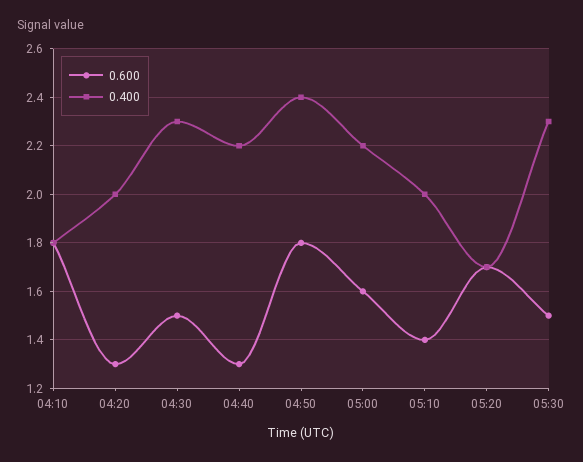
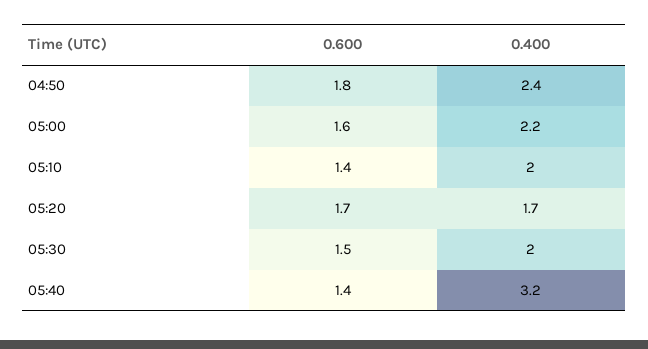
0.600, 04:10: 1.8 -> none
0.400, 04:10: 1.8 -> none
0.600, 04:20: 1.3 -> none
0.400, 04:20: 2 -> none
0.600, 04:30: 1.5 -> none
0.400, 04:30: 2.3 -> none
0.600, 04:40: 1.3 -> none
0.400, 04:40: 2.2 -> none
0.400, 05:30: 2.3 -> 2
0.600, 05:40: none -> 1.4
0.400, 05:40: none -> 3.2

